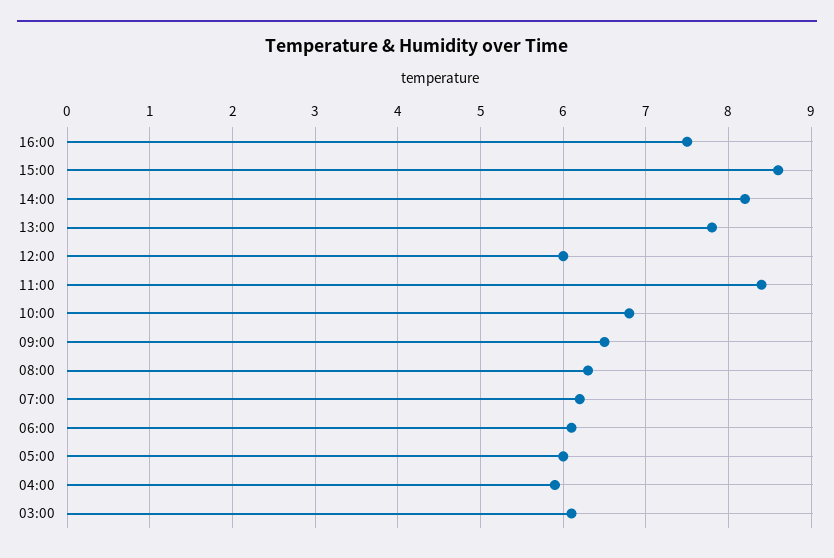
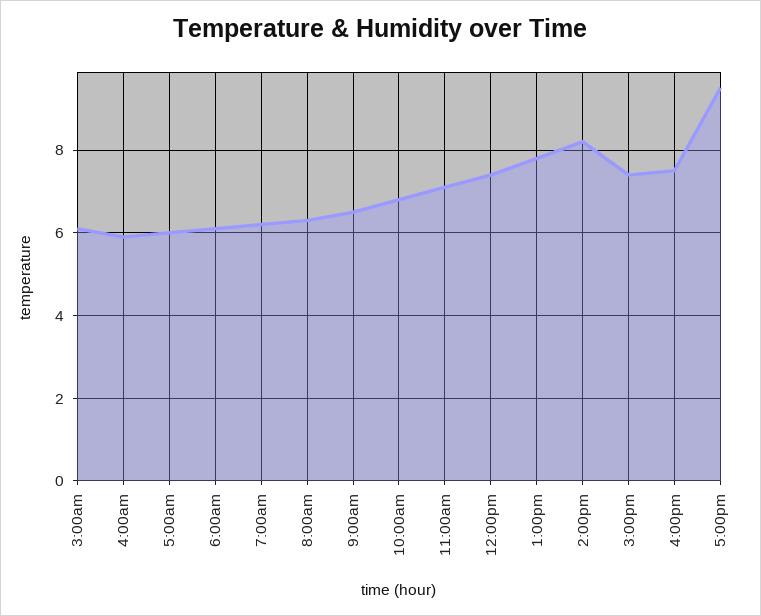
15:00: 8.6 -> 7.5
12:00: 6 -> 7.5
11:00: 8.4 -> 7
5:00pm: none -> 9.5

